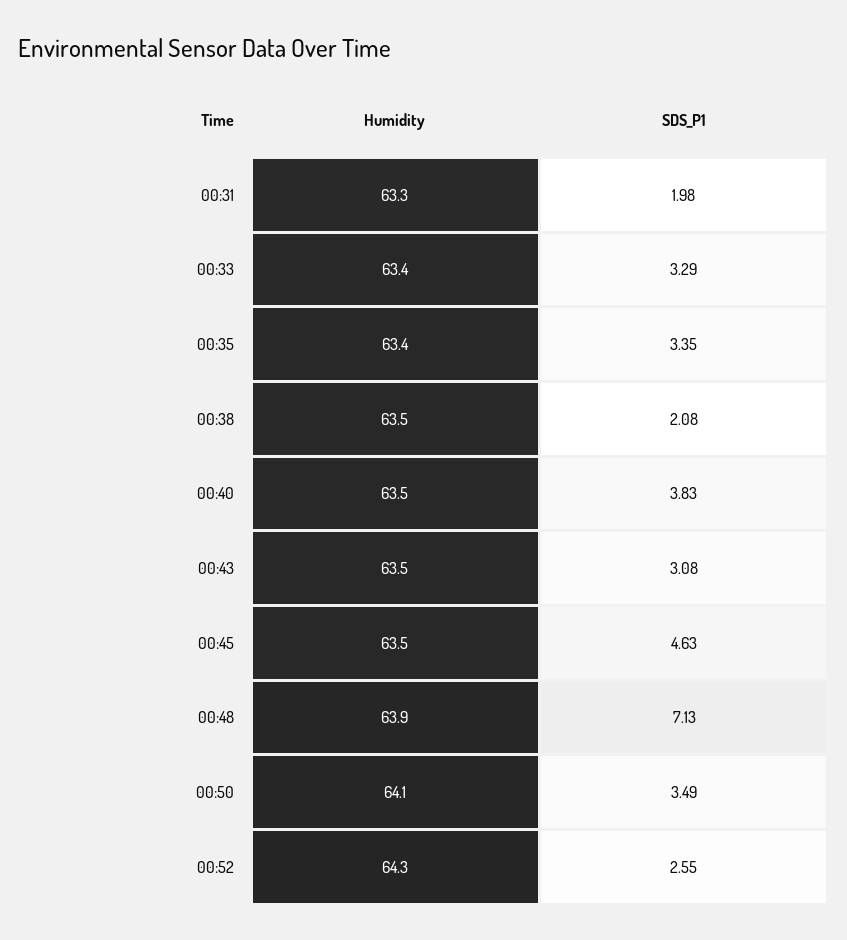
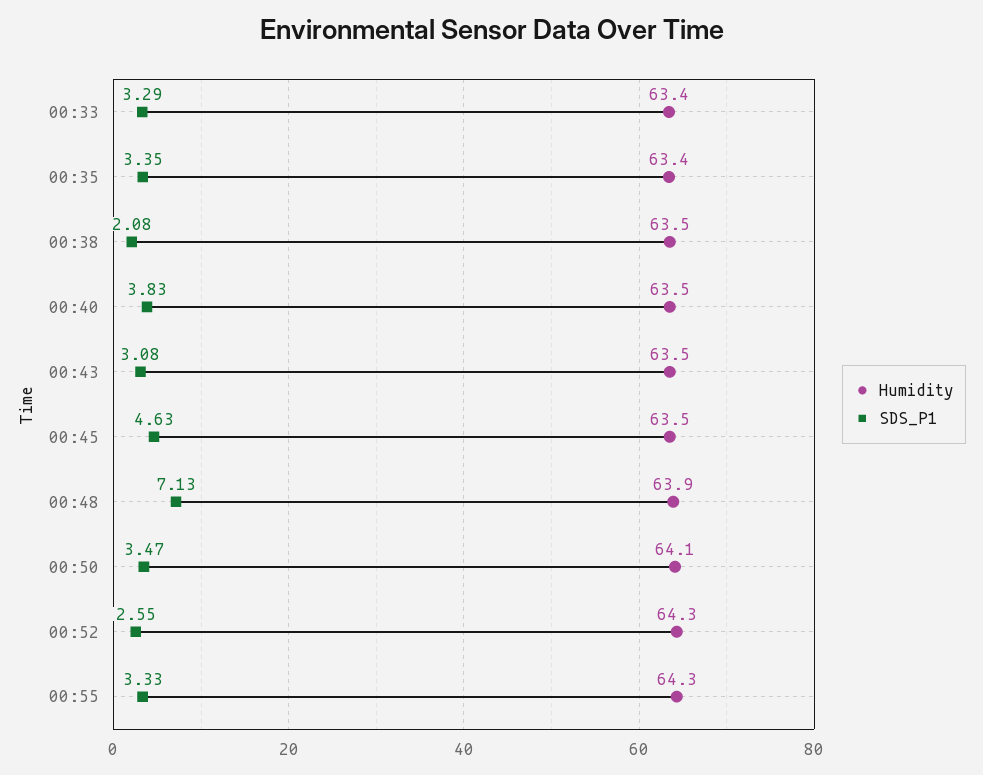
Humidity, 00:31: 63.3 -> none
SDS_P1, 00:31: 1.98 -> none
SDS_P1, 00:50: 3.49 -> 3.47
Humidity, 00:55: none -> 64.3
SDS_P1, 00:55: none -> 3.33

